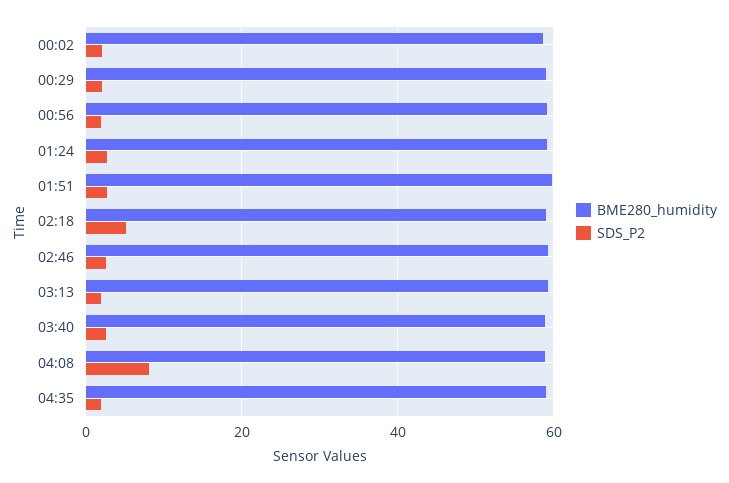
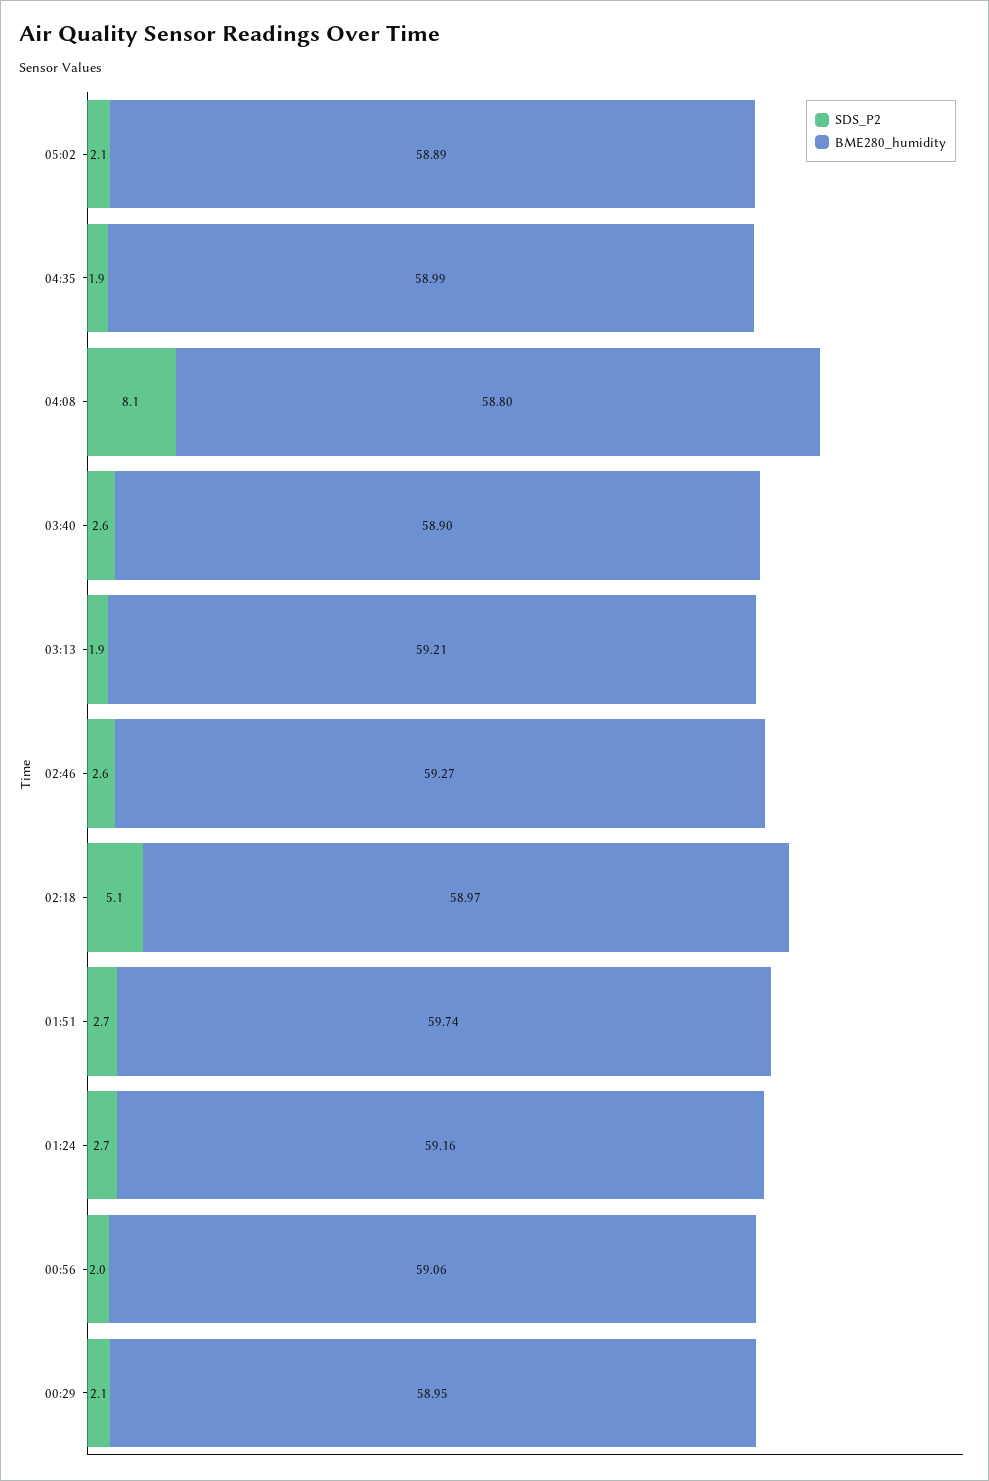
BME280_humidity, 00:02: 58 -> none
SDS_P2, 00:02: 2 -> none
SDS_P2, 05:02: none -> 2.1
BME280_humidity, 05:02: none -> 58.89

